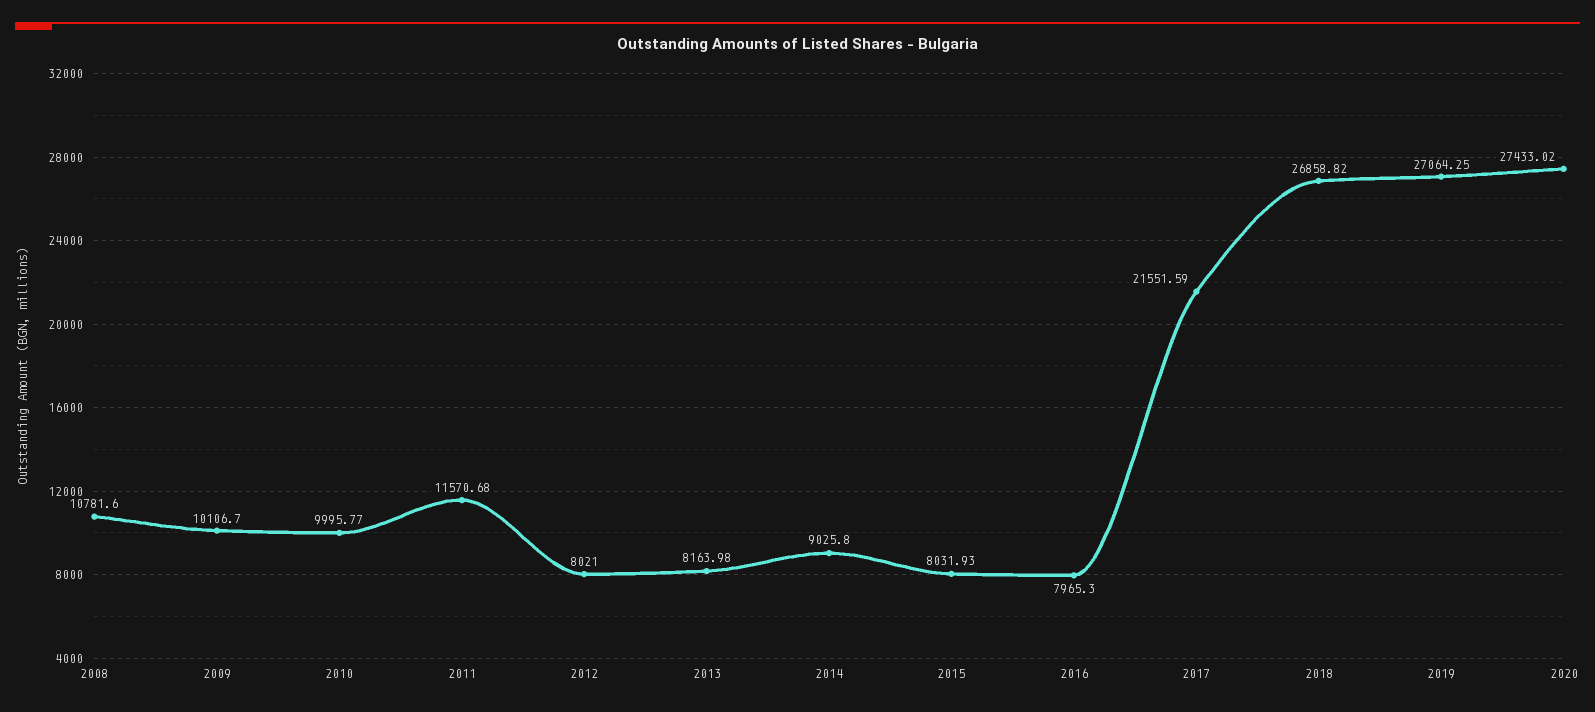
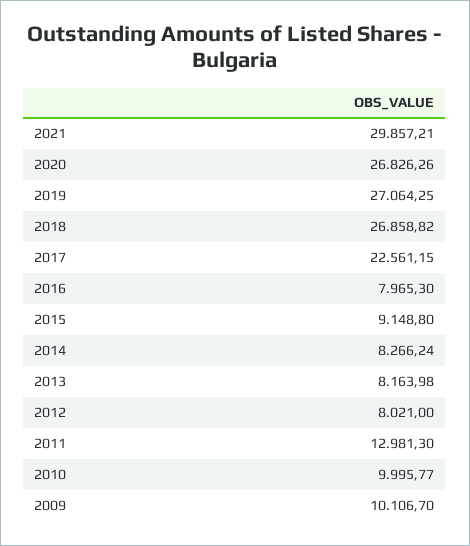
2008: 10781.6 -> none
2011: 11570.68 -> 12981.3
2014: 9025.8 -> 8266.24
2015: 8031.93 -> 9148.8
2017: 21551.59 -> 22561.15
2020: 27433.02 -> 26826.26
2021: none -> 29857.21

